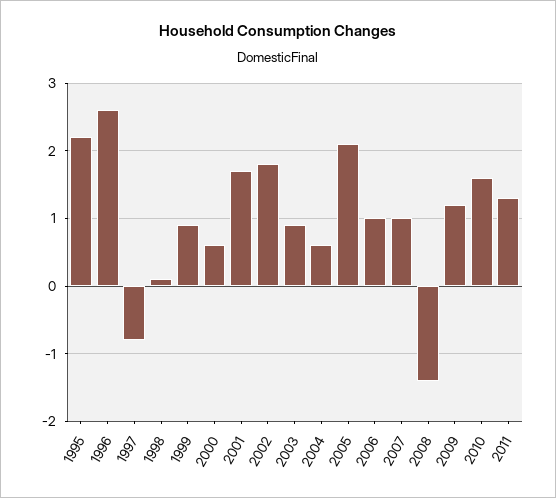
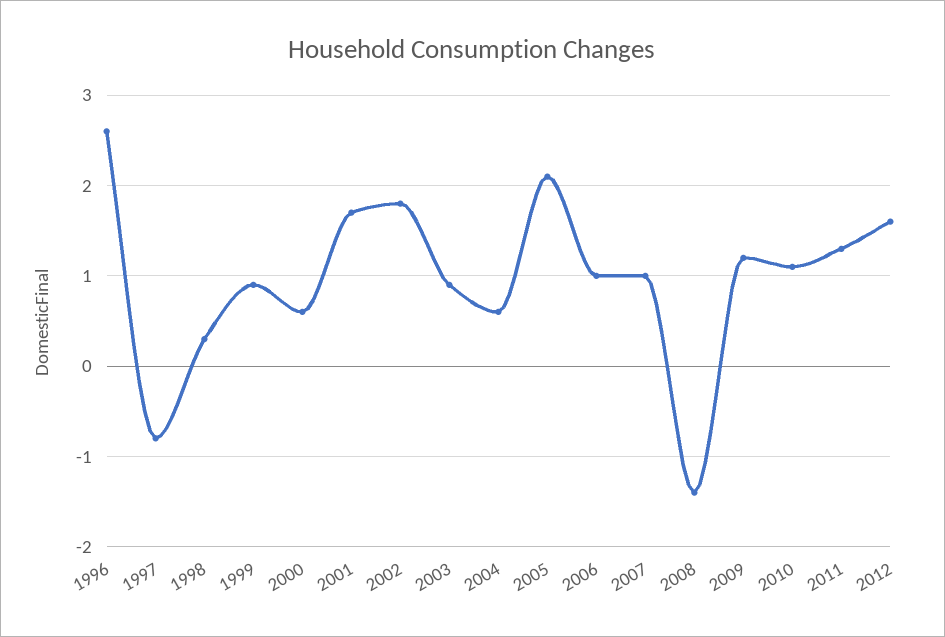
1995: 2.2 -> none
1998: 0.1 -> 0.3
2010: 1.6 -> 1.1
2012: none -> 1.6

